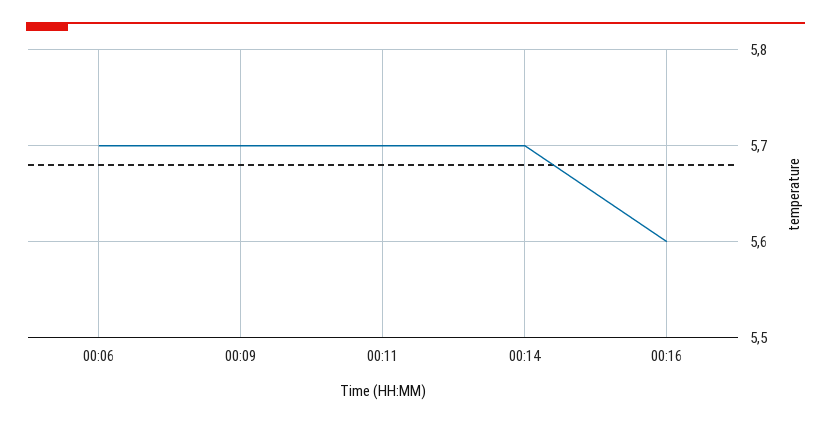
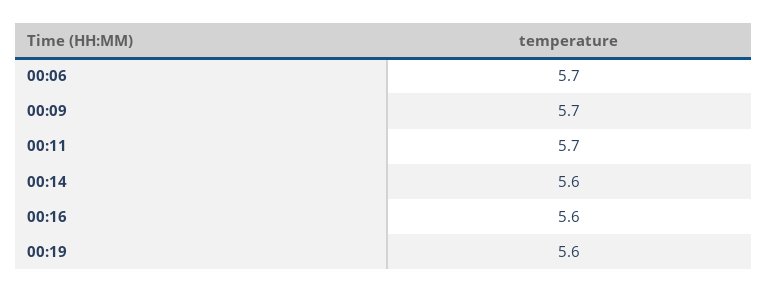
00:14: 5.7 -> 5.6
00:19: none -> 5.6

